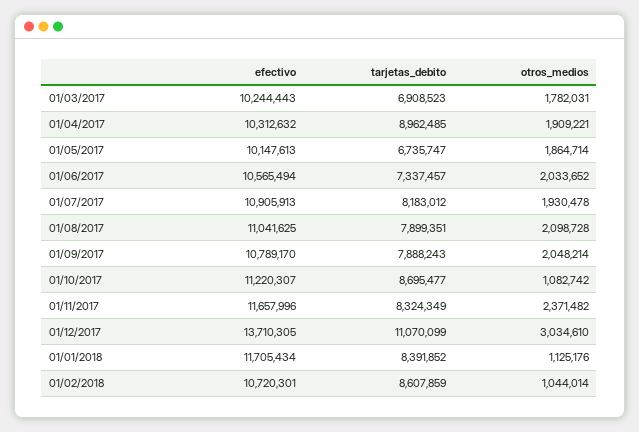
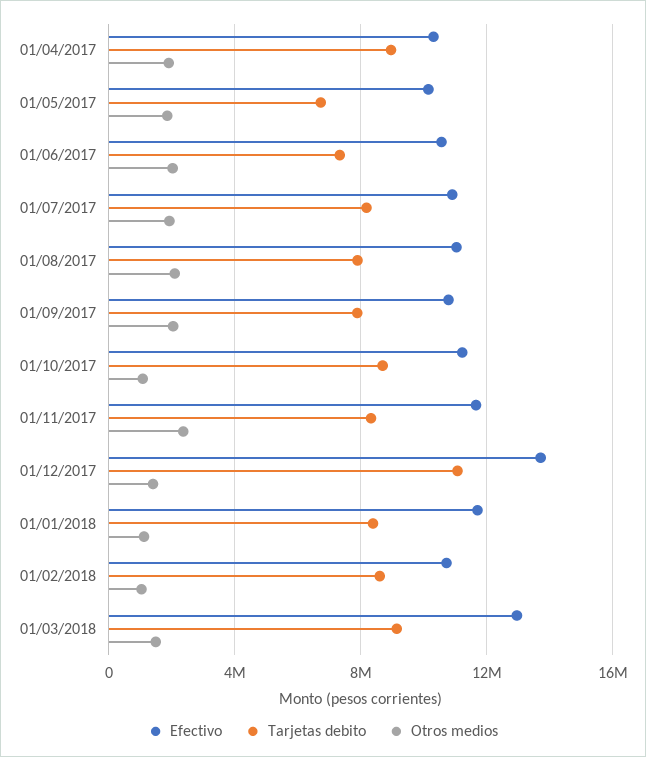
efectivo, 01/03/2017: 10244443 -> none
tarjetas_debito, 01/03/2017: 6908523 -> none
otros_medios, 01/03/2017: 1782031 -> none
otros_medios, 01/12/2017: 3034610 -> 1500000
efectivo, 01/03/2018: none -> 13000000
tarjetas_debito, 01/03/2018: none -> 9000000
otros_medios, 01/03/2018: none -> 1500000

